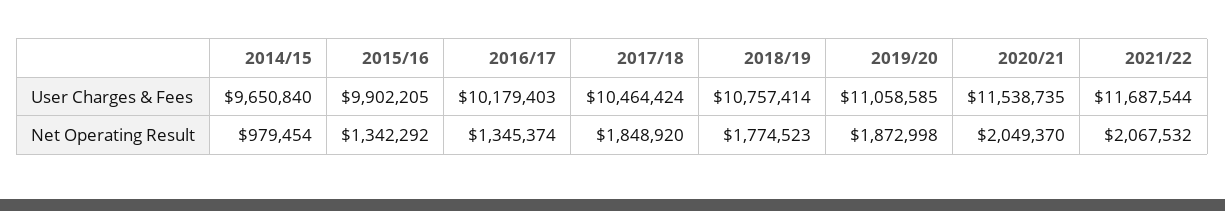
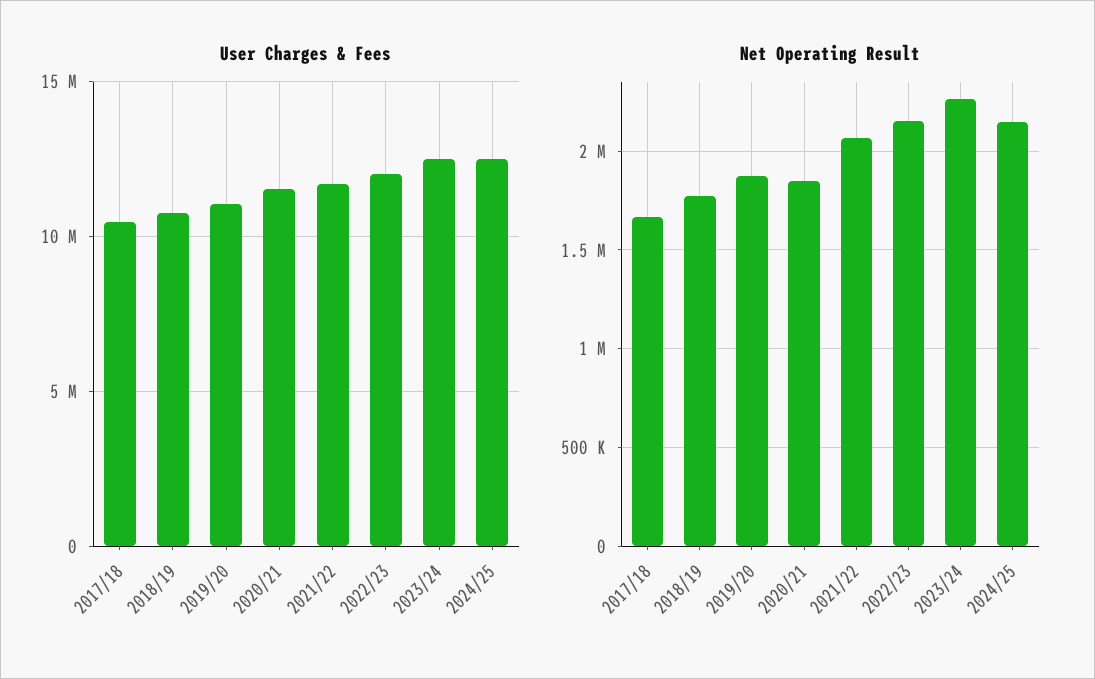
User Charges & Fees, 2014/15: 9650840 -> none
User Charges & Fees, 2015/16: 9902205 -> none
User Charges & Fees, 2016/17: 10179403 -> none
Net Operating Result, 2014/15: 979454 -> none
Net Operating Result, 2015/16: 1342292 -> none
Net Operating Result, 2016/17: 1345374 -> none
Net Operating Result, 2017/18: 1848920 -> 1650000
Net Operating Result, 2020/21: 2049370 -> 1850000
User Charges & Fees, 2022/23: none -> 12000000
User Charges & Fees, 2023/24: none -> 12500000
User Charges & Fees, 2024/25: none -> 12500000
Net Operating Result, 2022/23: none -> 2150000
Net Operating Result, 2023/24: none -> 2250000
Net Operating Result, 2024/25: none -> 2150000

